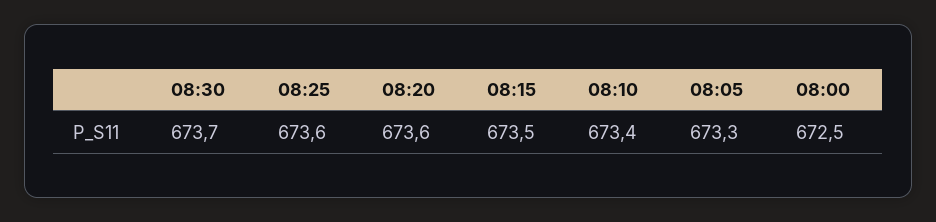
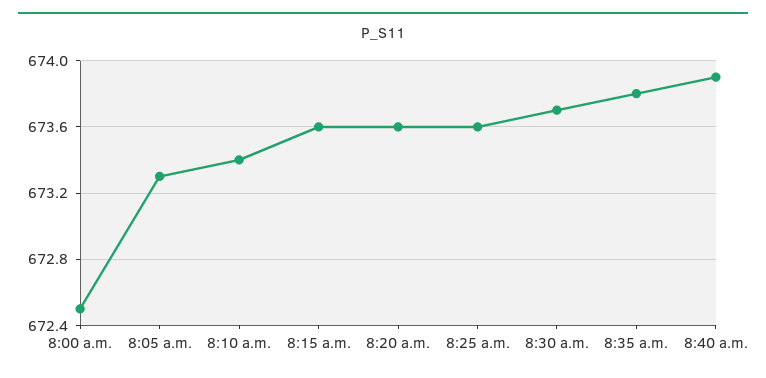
08:15: 673.5 -> 673.6
8:35 a.m.: none -> 673.8
8:40 a.m.: none -> 673.9

